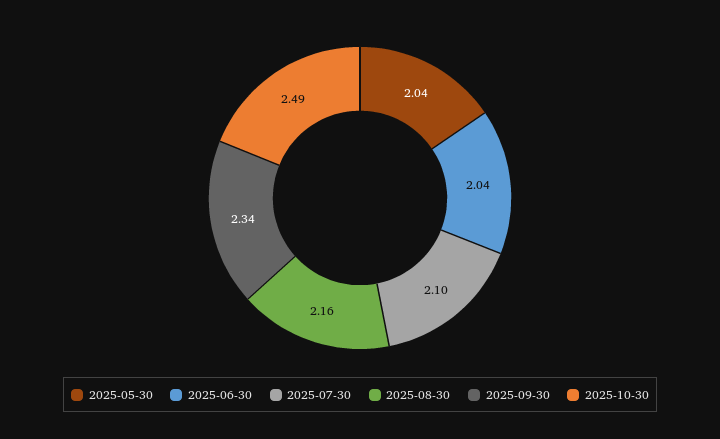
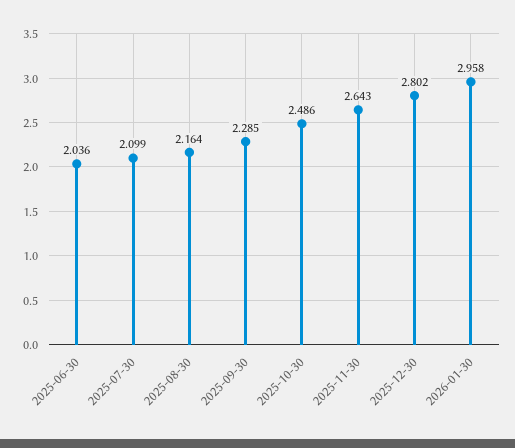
2025-05-30: 2.04 -> none
2025-09-30: 2.34 -> 2.285
2025-11-30: none -> 2.643
2025-12-30: none -> 2.802
2026-01-30: none -> 2.958

